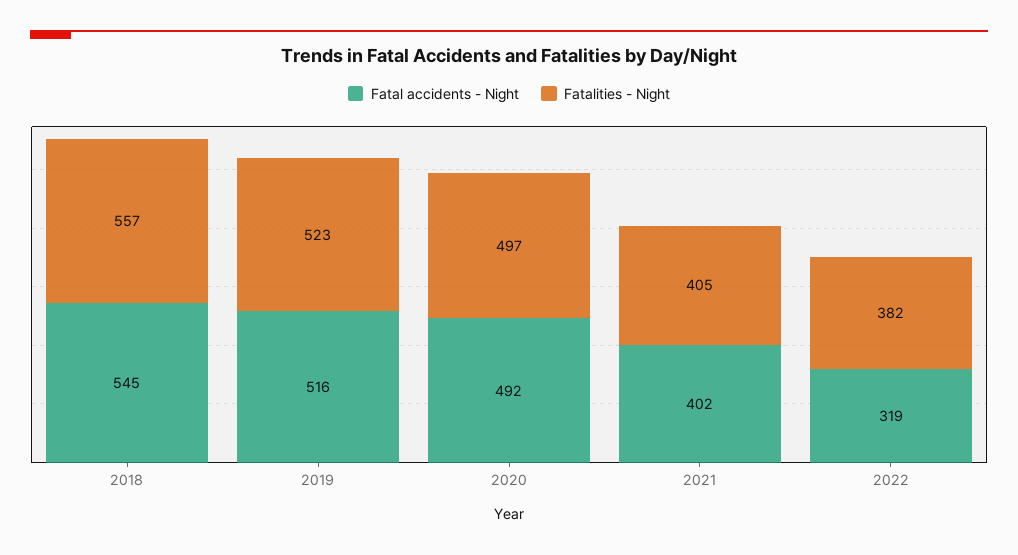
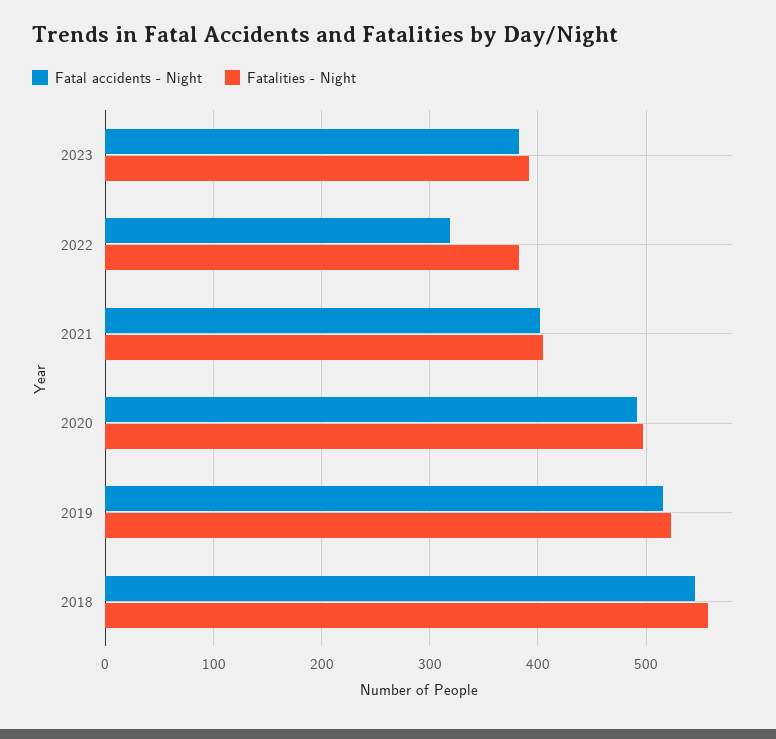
Fatal accidents - Night, 2023: none -> 380
Fatalities - Night, 2023: none -> 390

